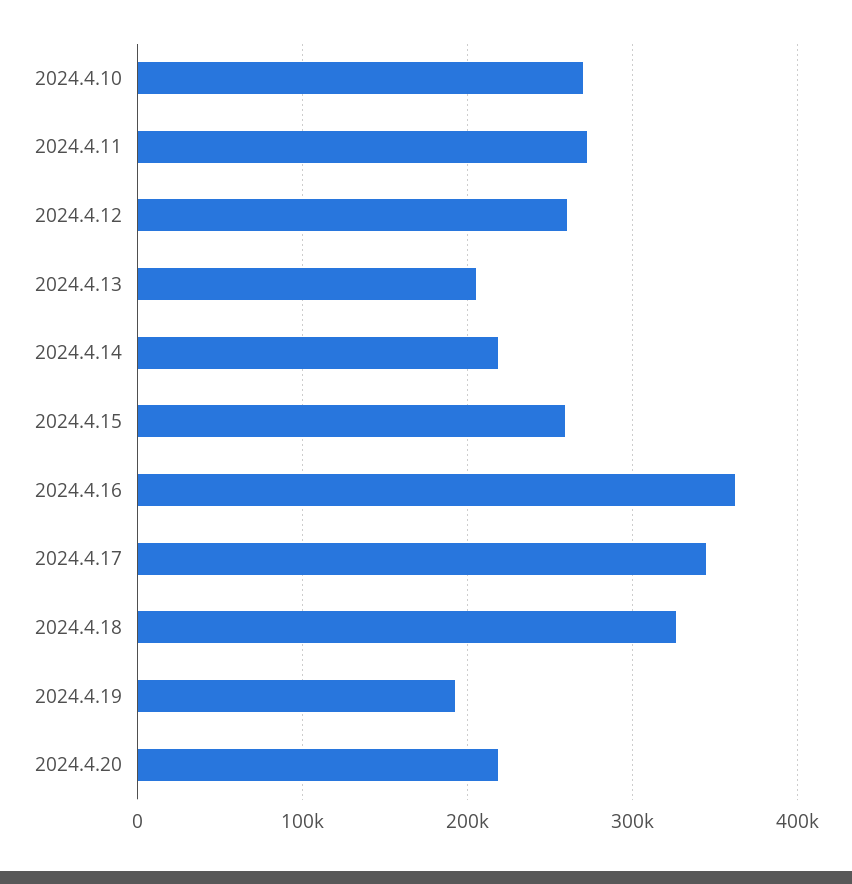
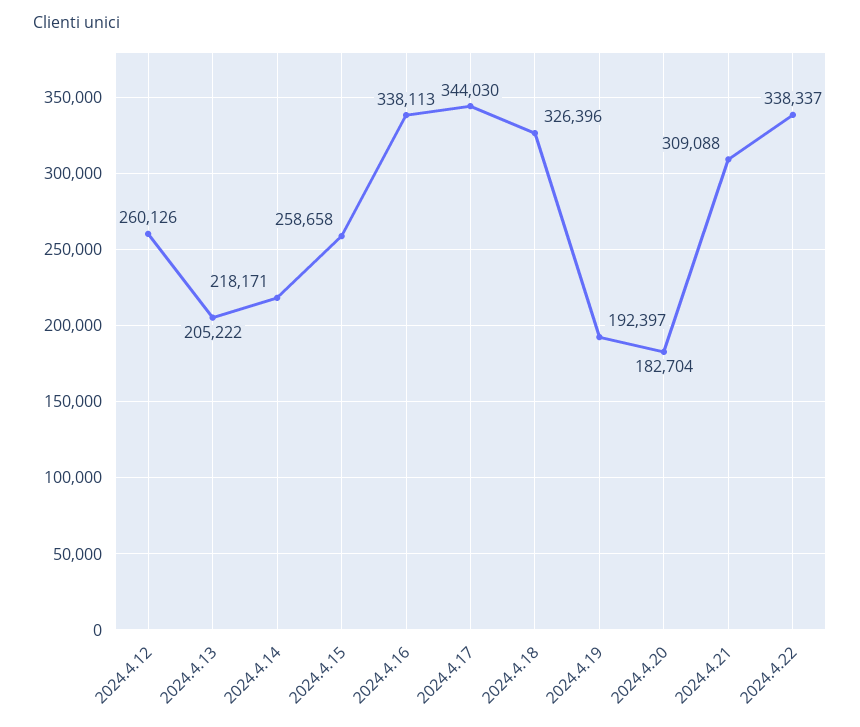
2024.4.10: 270000 -> none
2024.4.11: 270000 -> none
2024.4.16: 360000 -> 338113
2024.4.20: 220000 -> 182704
2024.4.21: none -> 309088
2024.4.22: none -> 338337

